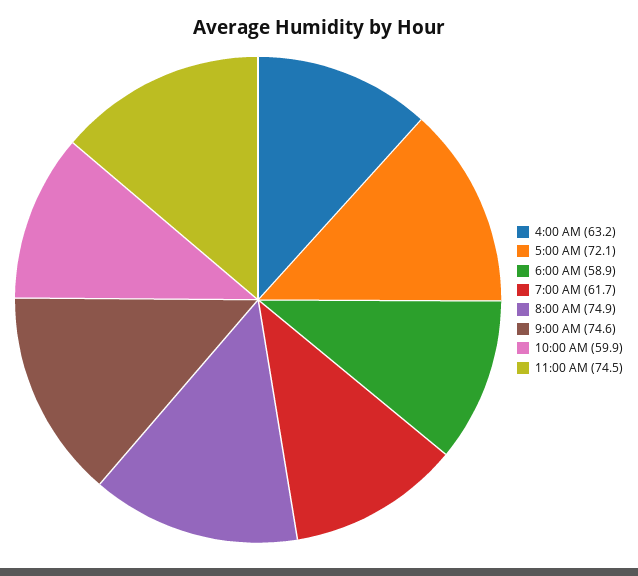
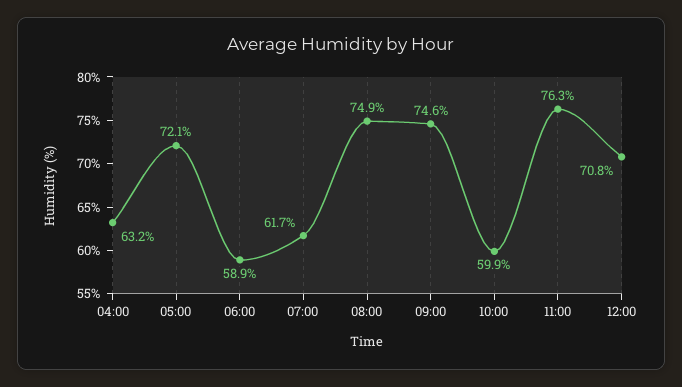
11:00 AM: 74.5 -> 76.3
12:00: none -> 70.8

